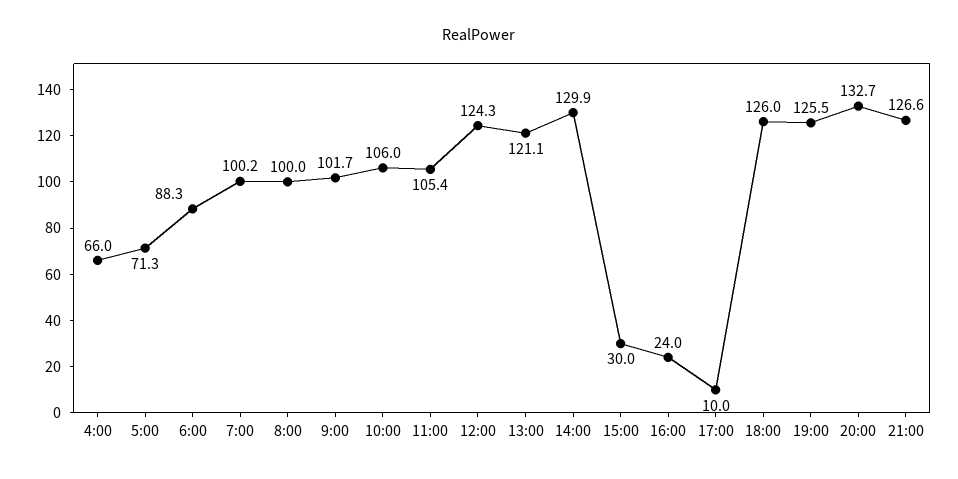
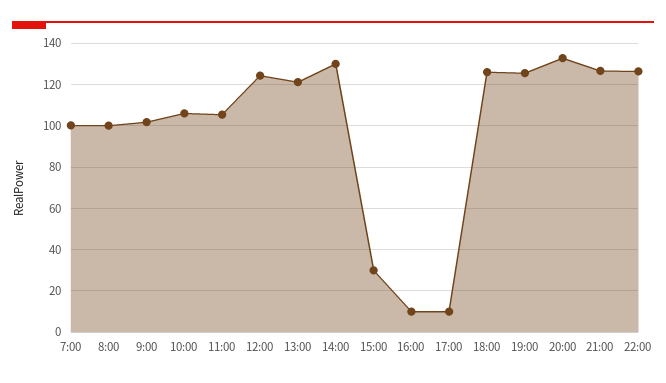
4:00: 66 -> none
5:00: 71.3 -> none
6:00: 88.3 -> none
16:00: 24 -> 10
22:00: none -> 125

